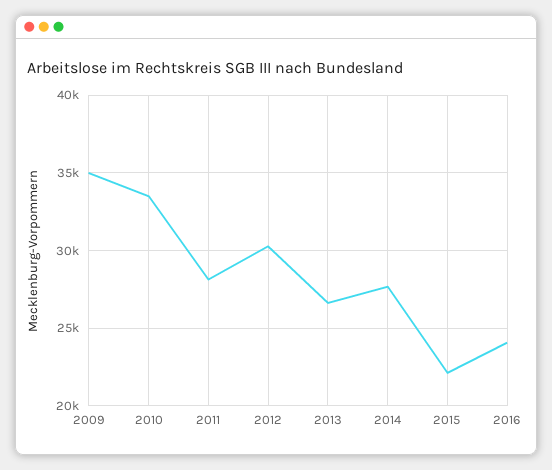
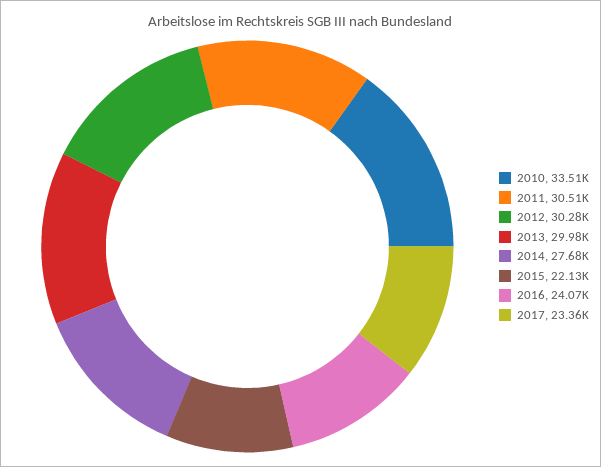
2009: 35000 -> none
2011: 28000 -> 30510
2013: 26500 -> 29980
2017: none -> 23360

